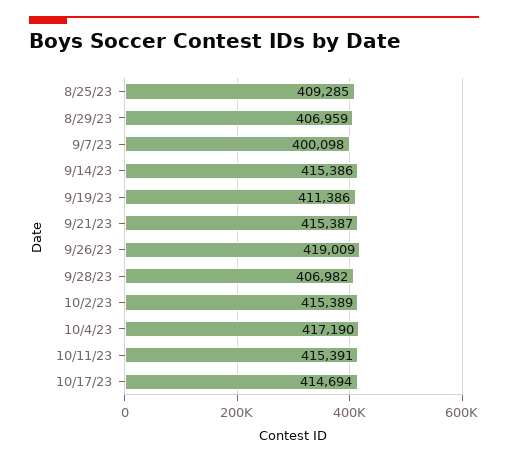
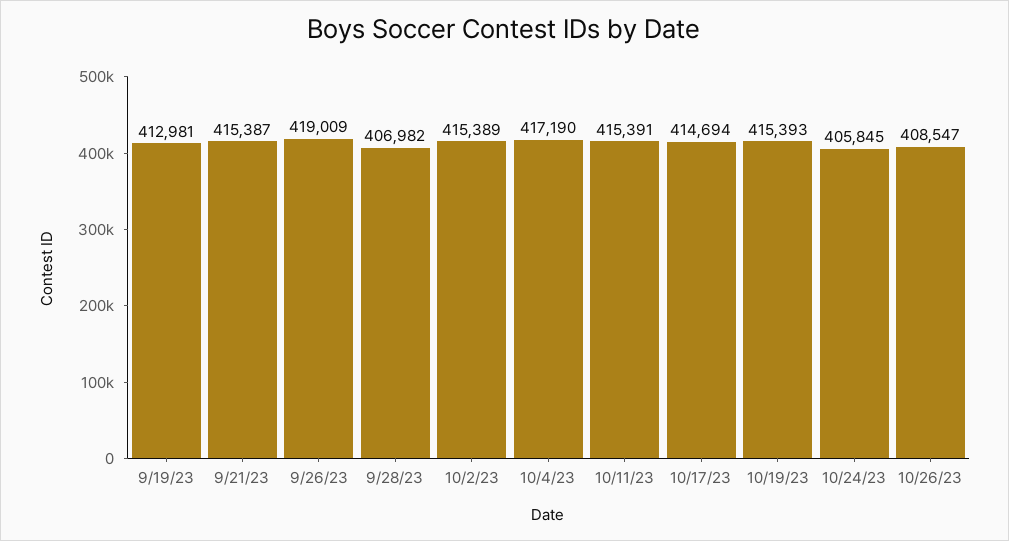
8/25/23: 409285 -> none
8/29/23: 406959 -> none
9/7/23: 400098 -> none
9/14/23: 415386 -> none
9/19/23: 411386 -> 412981
10/19/23: none -> 415393
10/24/23: none -> 405845
10/26/23: none -> 408547

